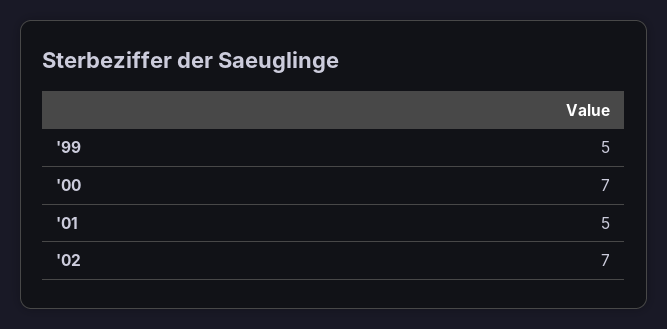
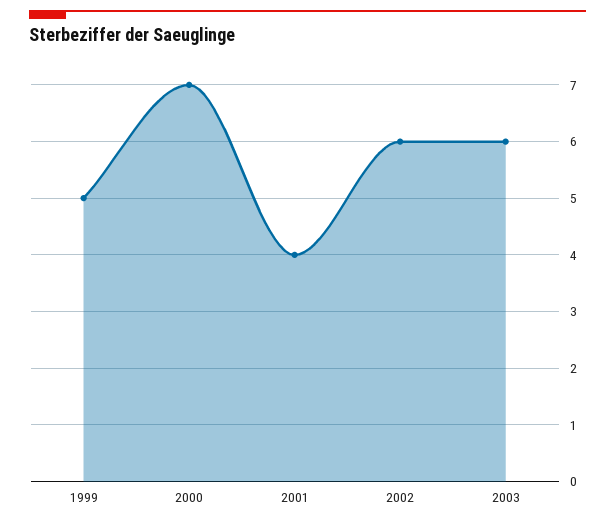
'01: 5 -> 4
'02: 7 -> 6
2003: none -> 6

